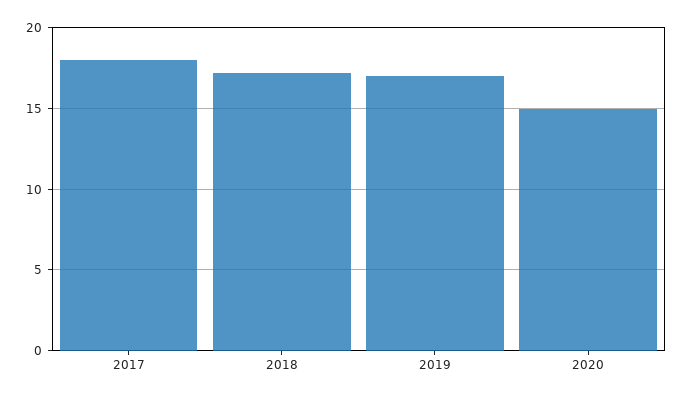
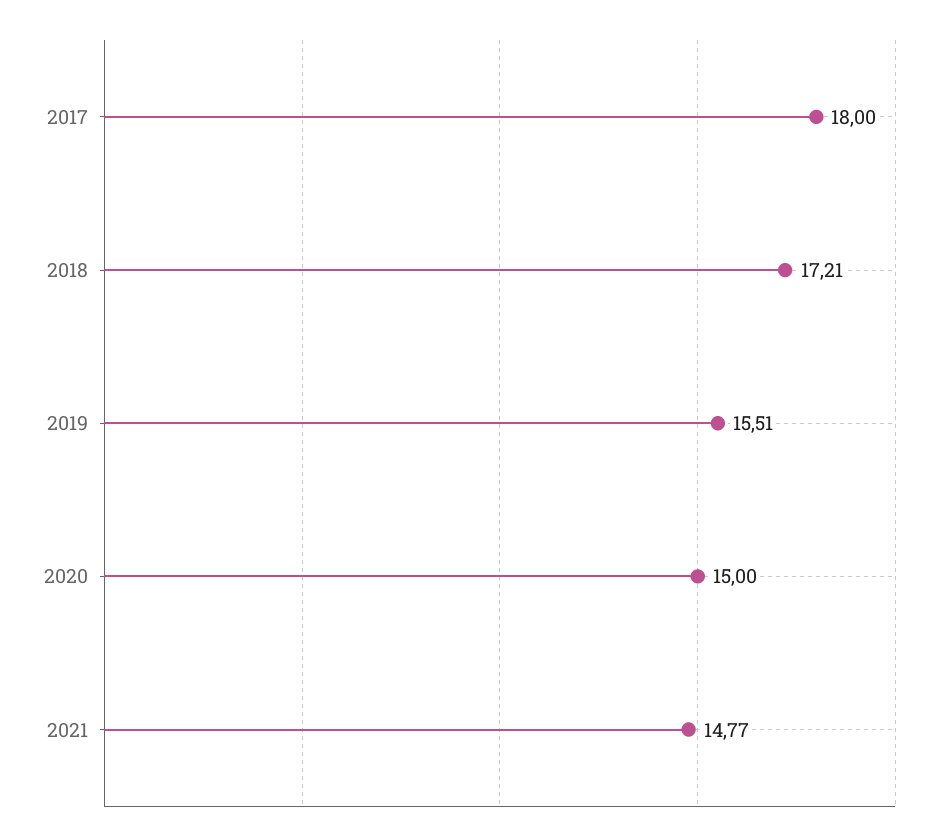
2019: 17 -> 15.51
2021: none -> 14.77

